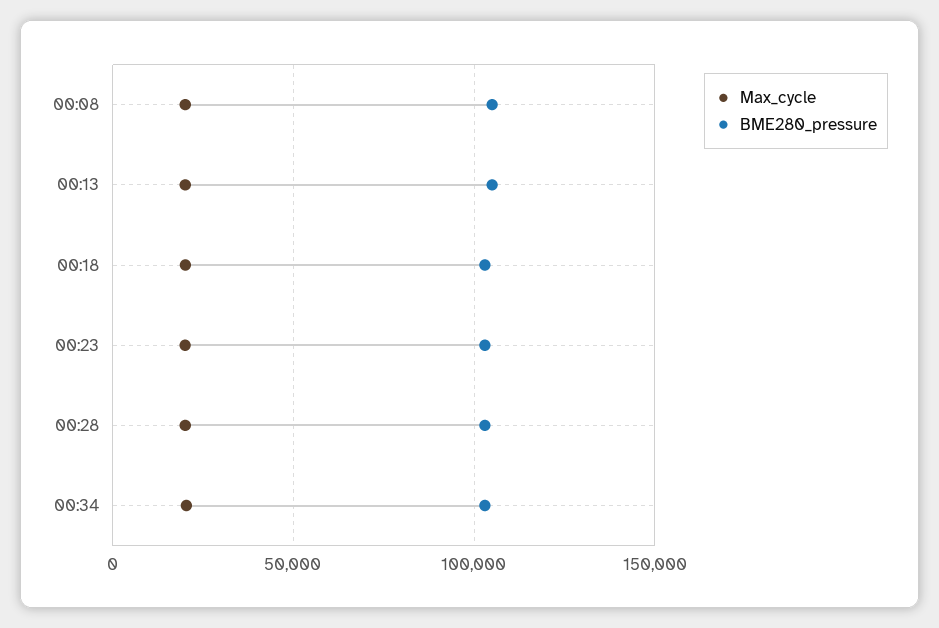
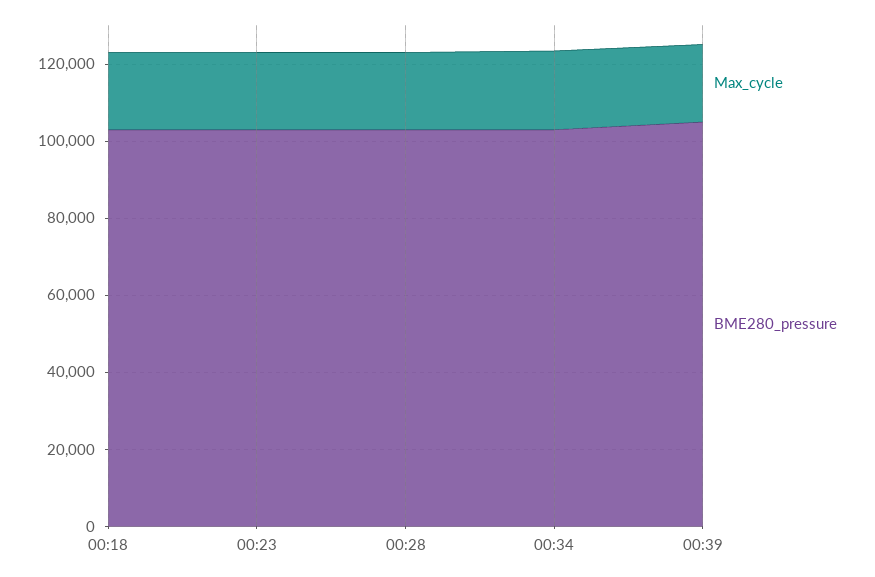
Max_cycle, 00:08: 20000 -> none
BME280_pressure, 00:08: 105000 -> none
Max_cycle, 00:13: 20000 -> none
BME280_pressure, 00:13: 105000 -> none
Max_cycle, 00:39: none -> 20000
BME280_pressure, 00:39: none -> 105000

